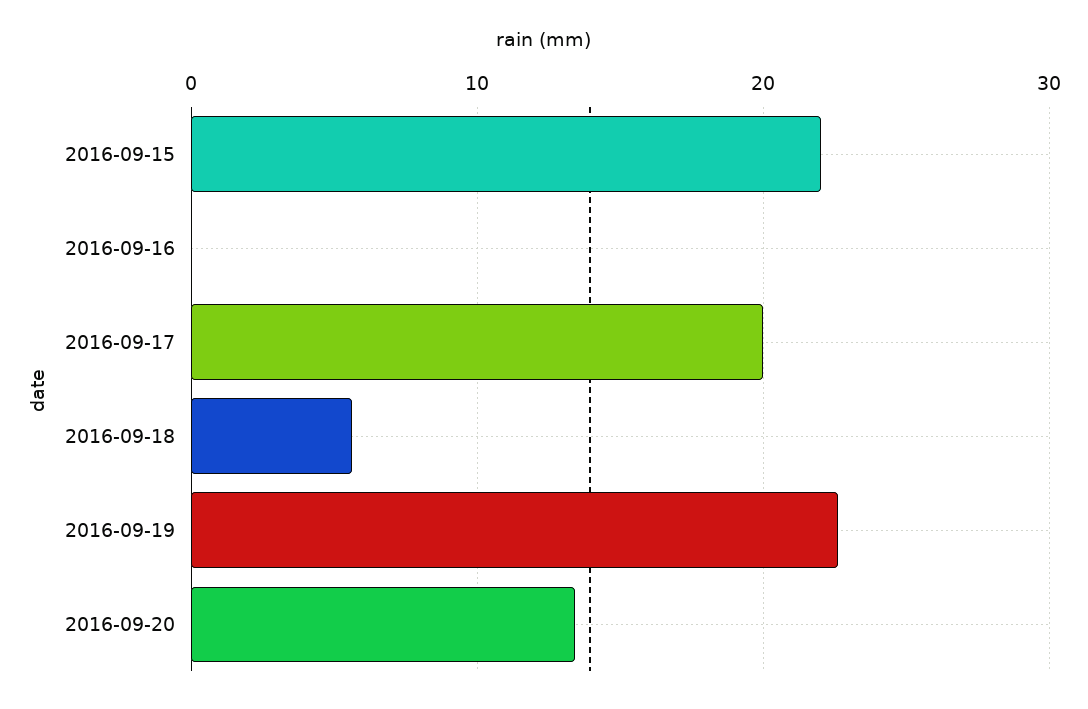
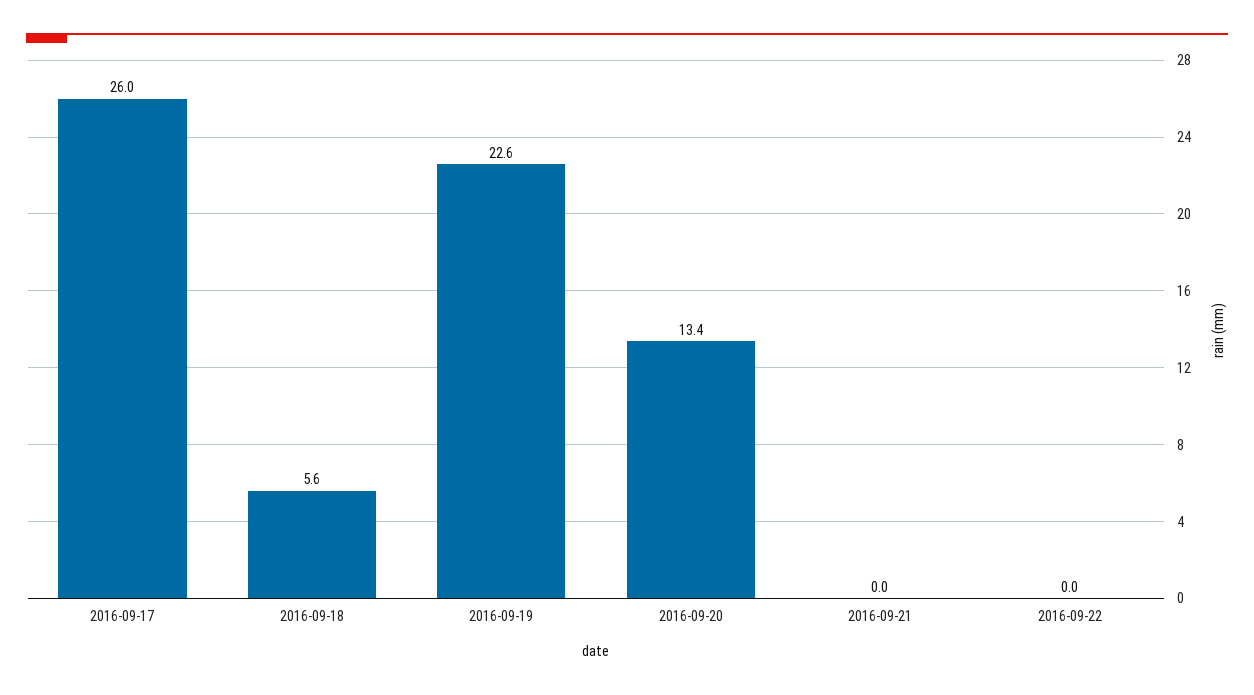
2016-09-15: 22 -> none
2016-09-16: 0 -> none
2016-09-17: 20 -> 26
2016-09-21: none -> 0
2016-09-22: none -> 0

